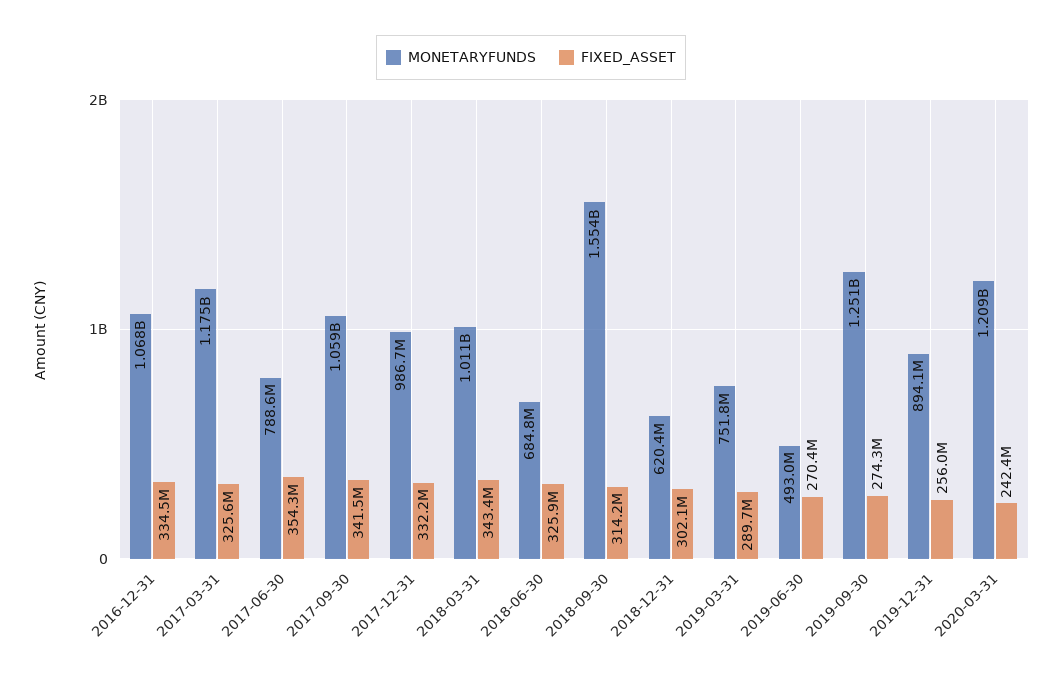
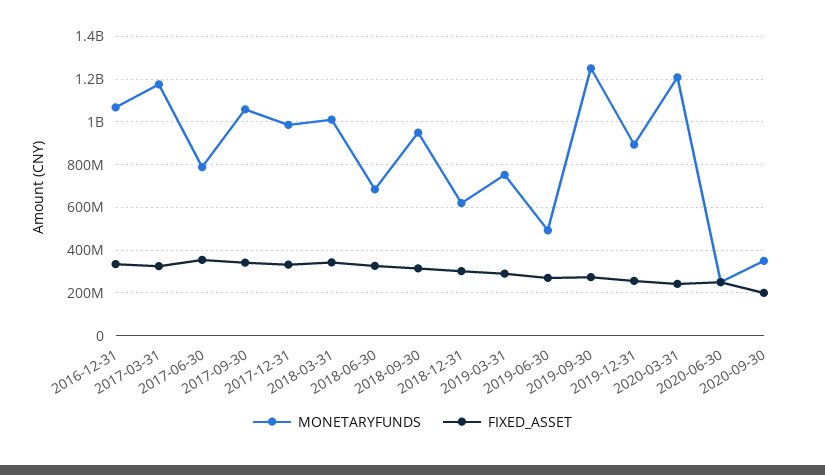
MONETARYFUNDS, 2018-09-30: 1554000000 -> 950000000
MONETARYFUNDS, 2020-06-30: none -> 250000000
FIXED_ASSET, 2020-06-30: none -> 250000000
MONETARYFUNDS, 2020-09-30: none -> 350000000
FIXED_ASSET, 2020-09-30: none -> 200000000

